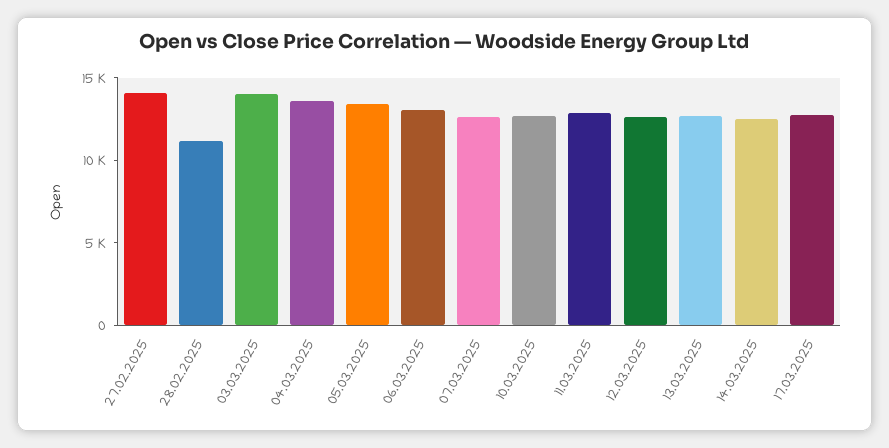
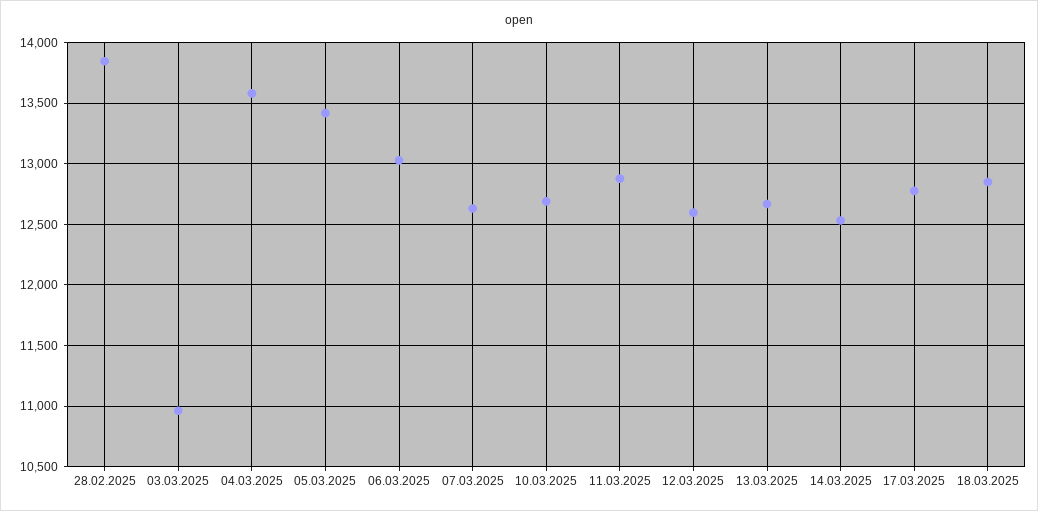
27.02.2025: 14000 -> none
28.02.2025: 11000 -> 13850
03.03.2025: 14000 -> 10950
18.03.2025: none -> 12850

